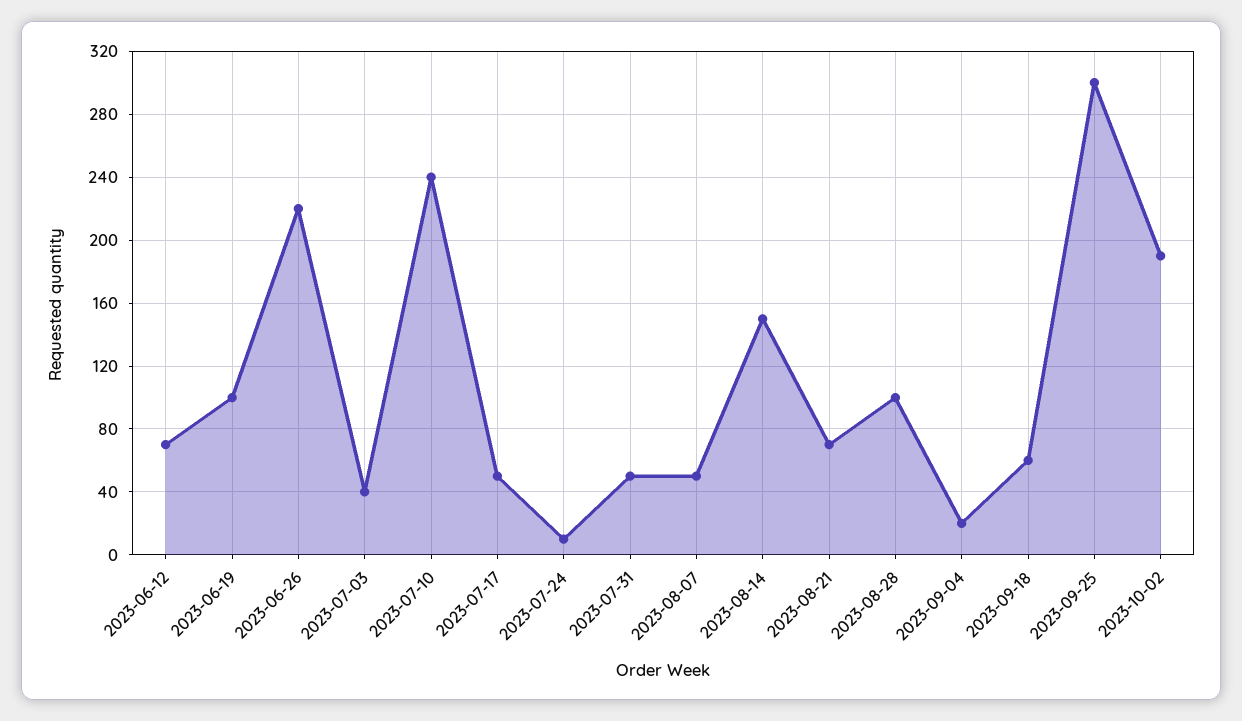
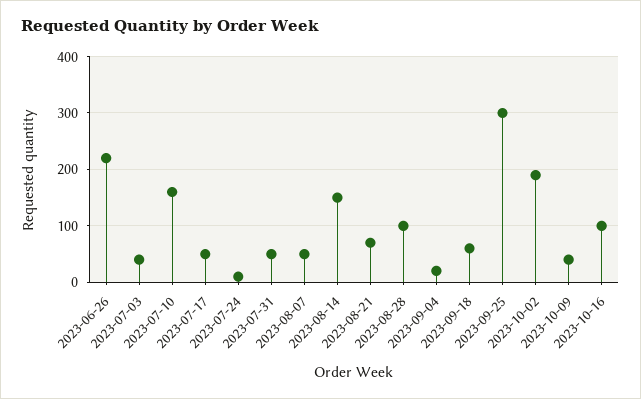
2023-06-12: 70 -> none
2023-06-19: 100 -> none
2023-07-10: 240 -> 160
2023-10-09: none -> 40
2023-10-16: none -> 100

